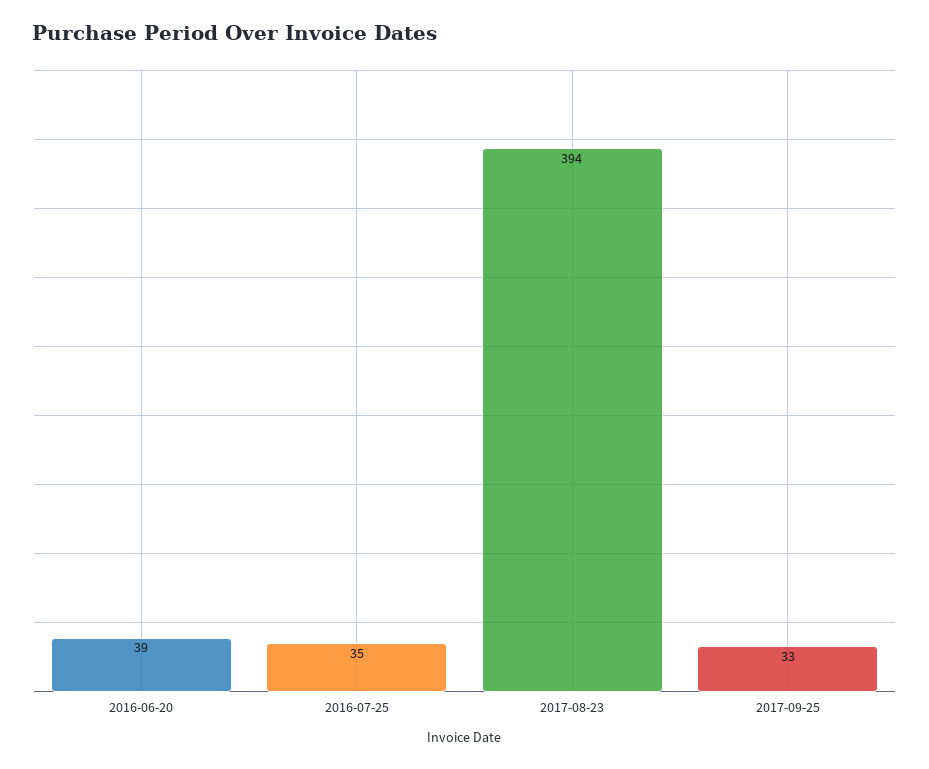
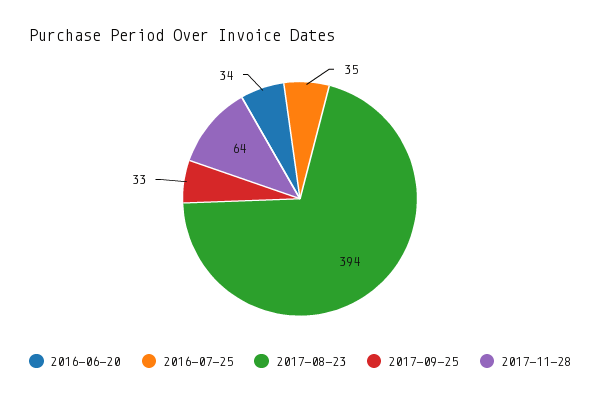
2016-06-20: 39 -> 34
2017-11-28: none -> 64

